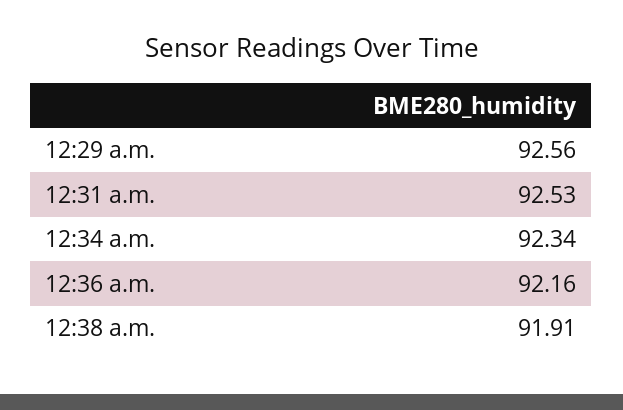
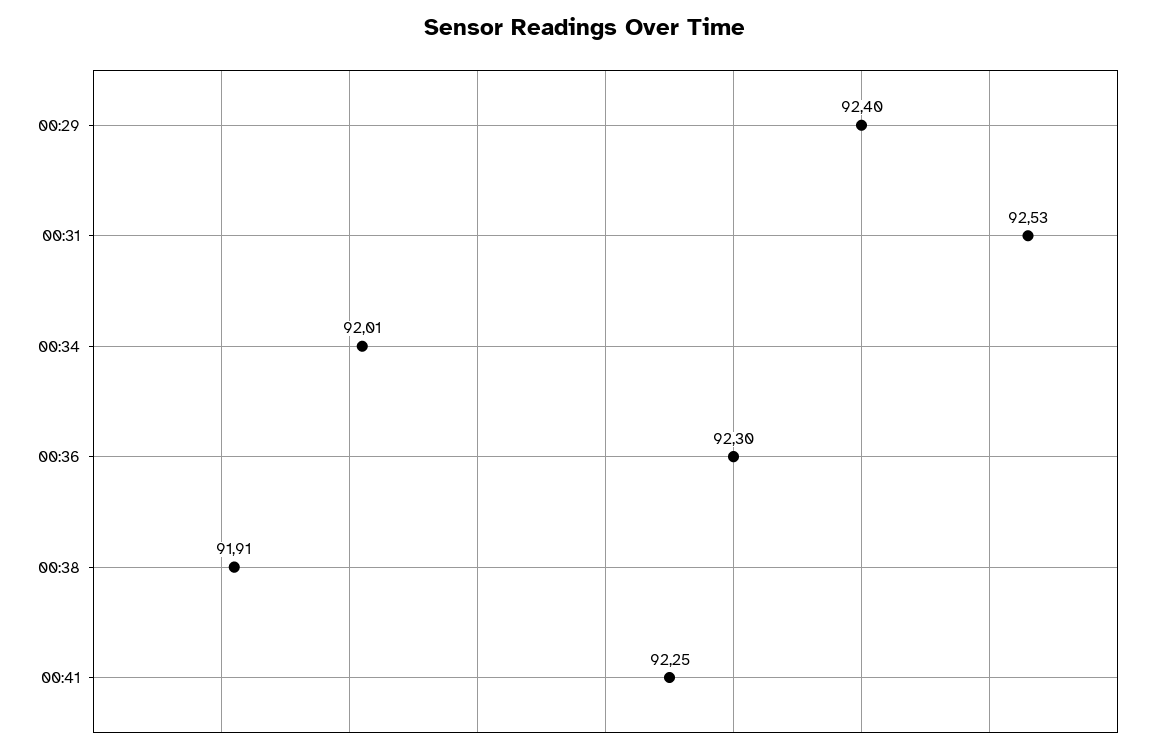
12:29 a.m.: 92.56 -> 92.4
12:34 a.m.: 92.34 -> 92.01
12:36 a.m.: 92.16 -> 92.3
00:41: none -> 92.25

